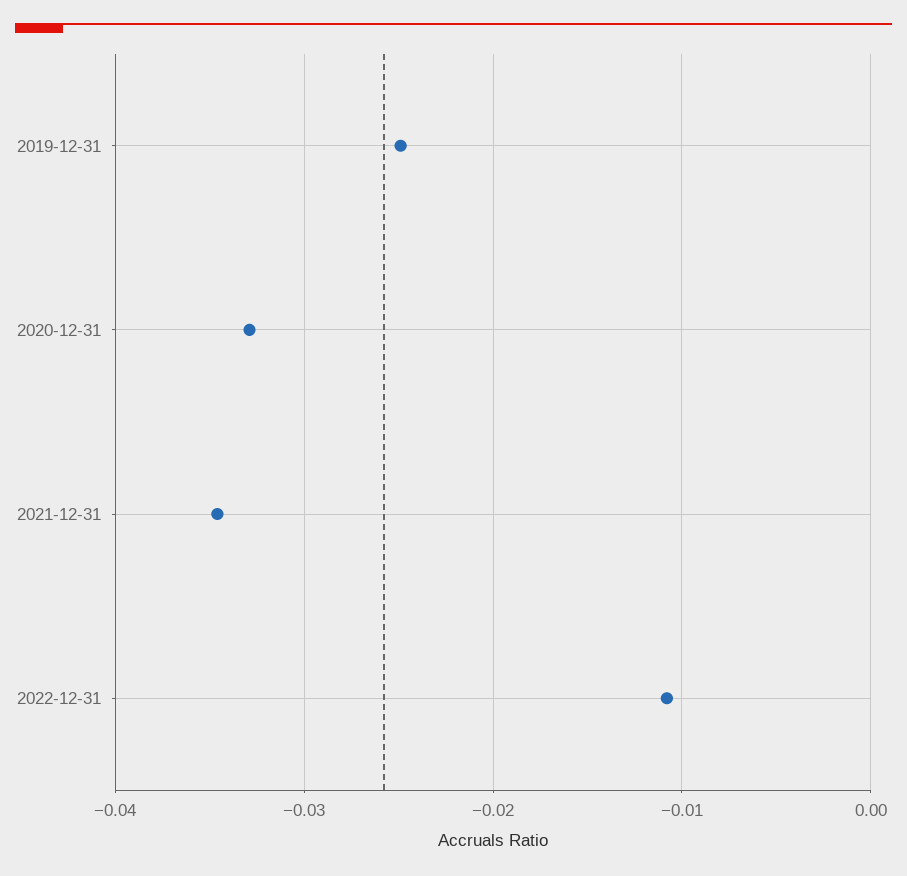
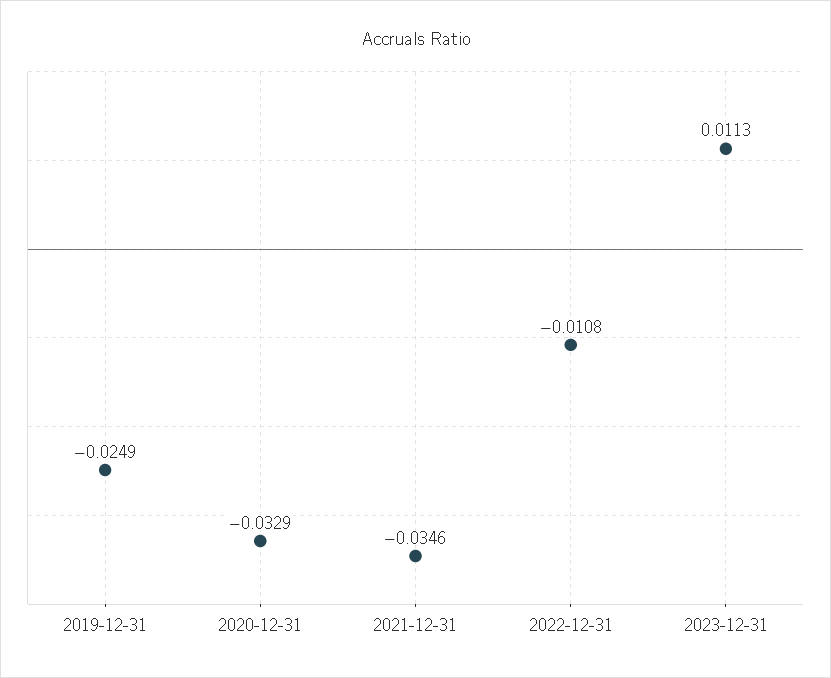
2023-12-31: none -> 0.0113

